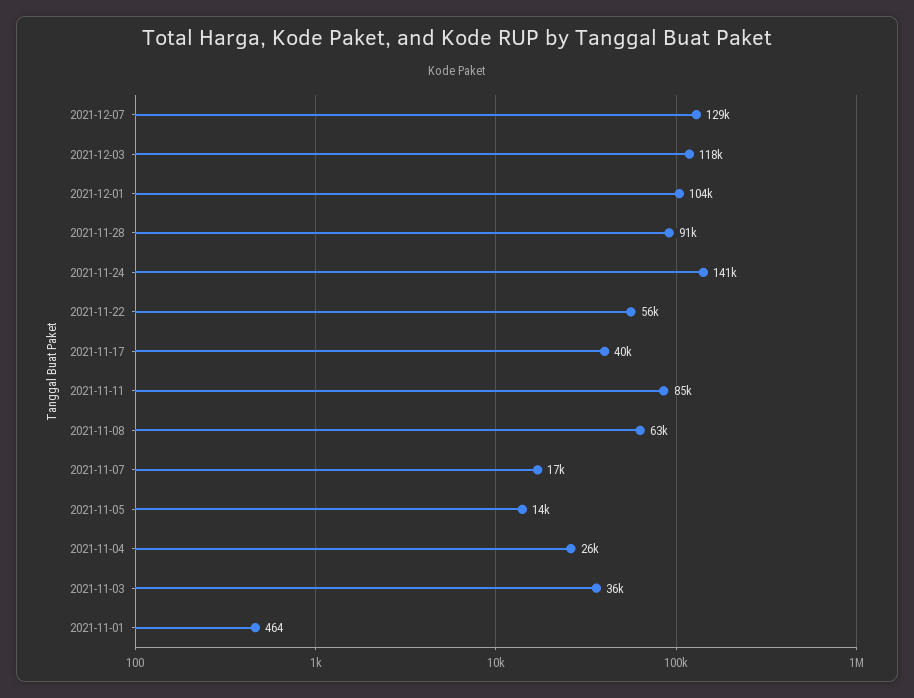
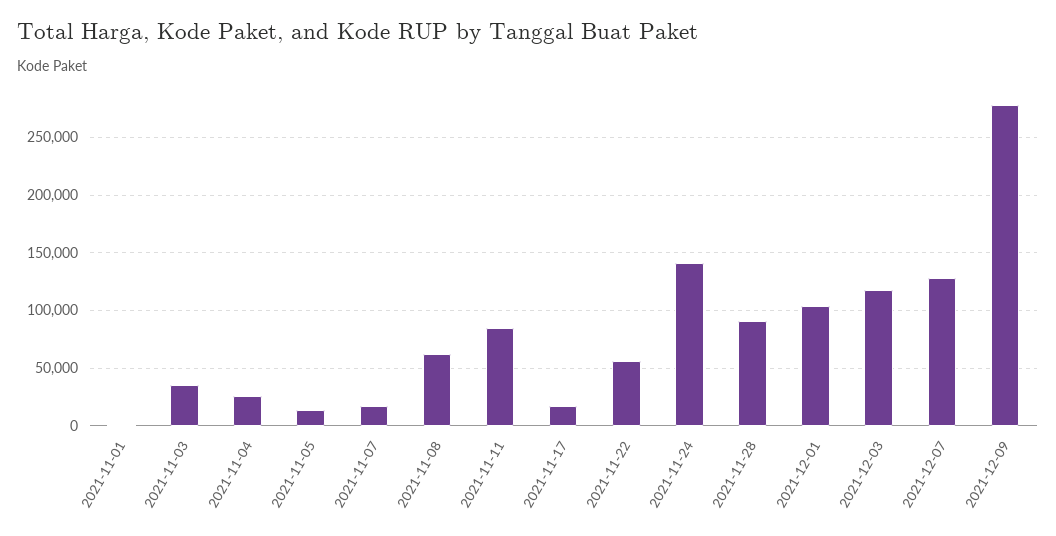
2021-11-17: 40000 -> 20000
2021-12-09: none -> 280000

